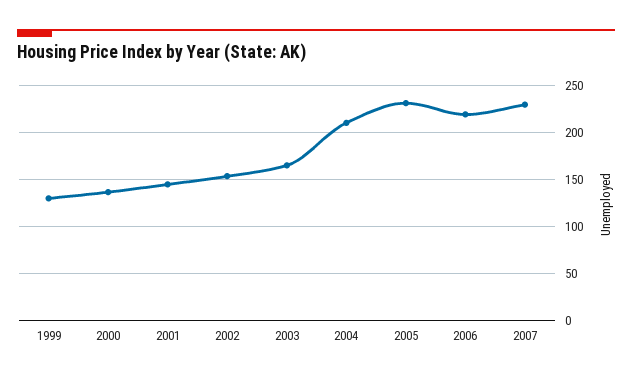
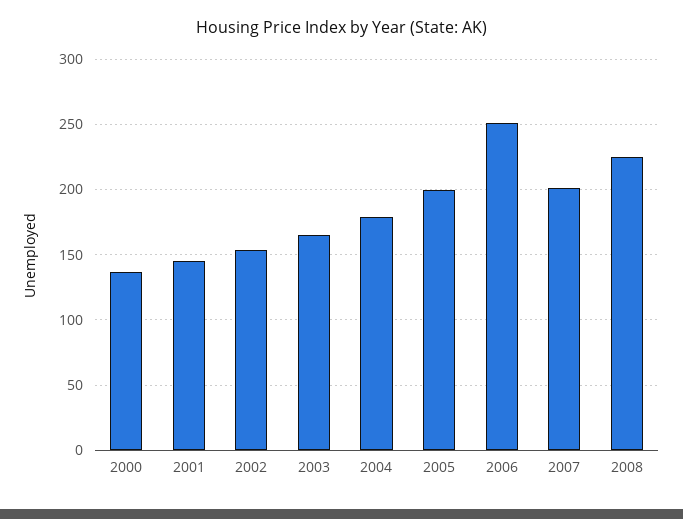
1999: 130 -> none
2004: 210 -> 180
2005: 230 -> 200
2006: 220 -> 250
2007: 230 -> 200
2008: none -> 225

